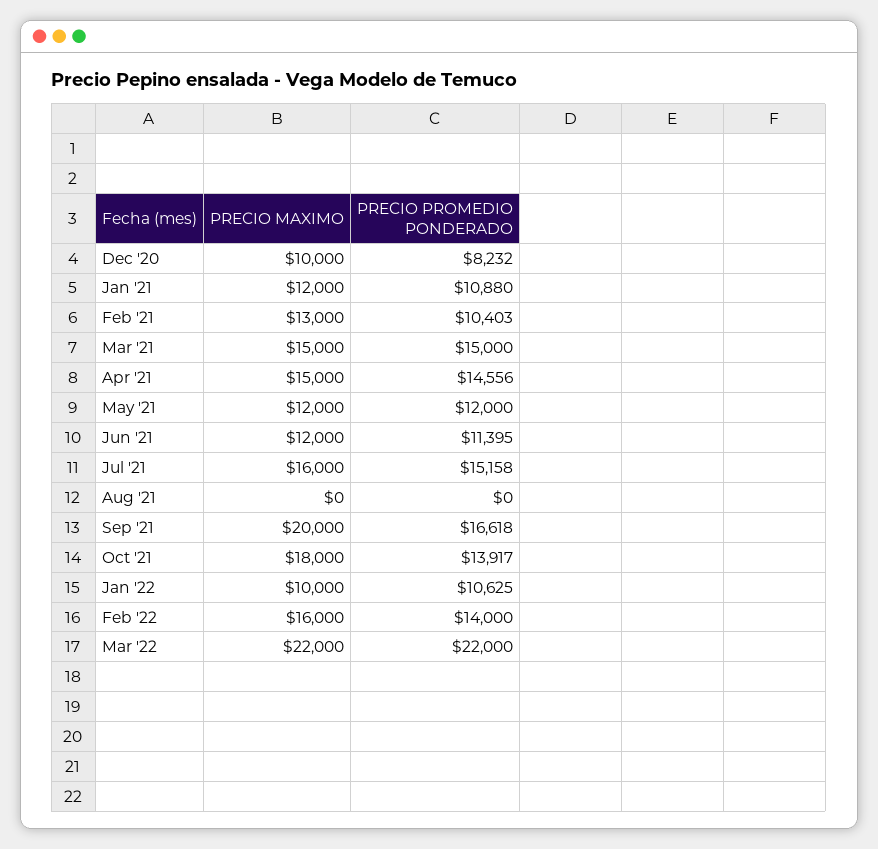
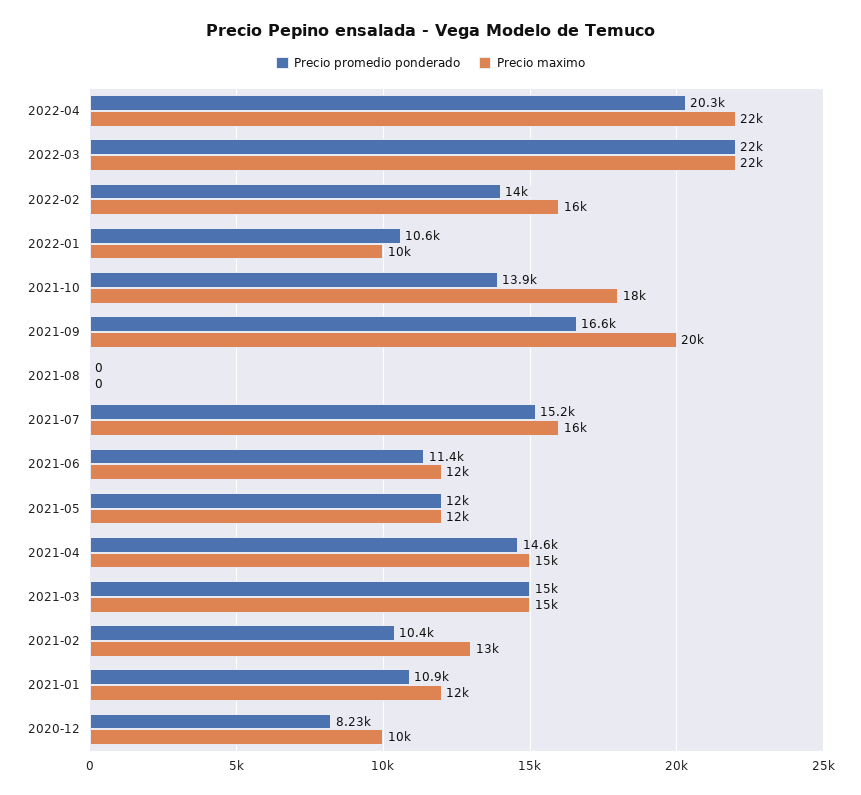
PRECIO PROMEDIO PONDERADO, 2022-04: none -> 20300
PRECIO MAXIMO, 2022-04: none -> 22000

